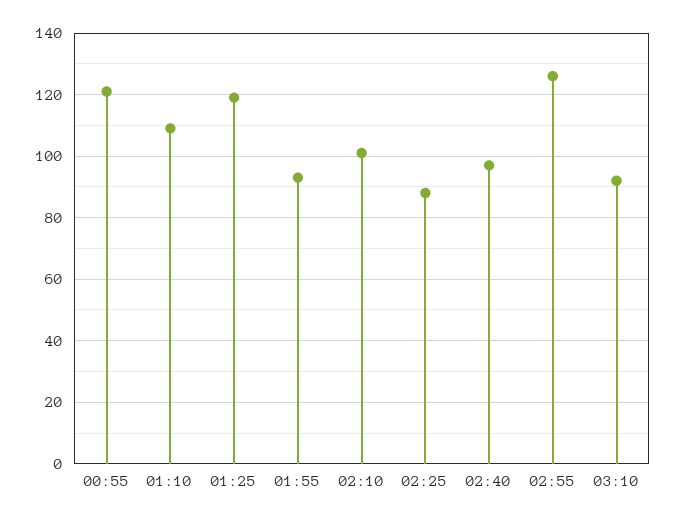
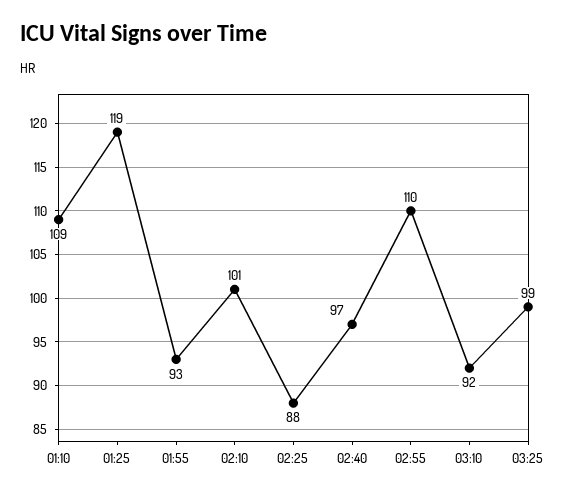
00:55: 120 -> none
02:55: 125 -> 110
03:25: none -> 99

